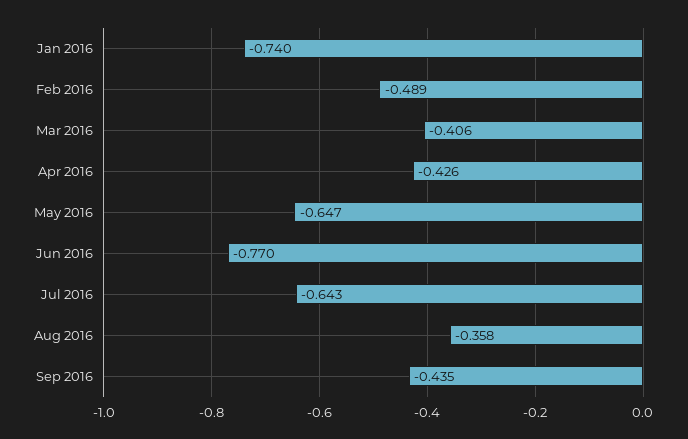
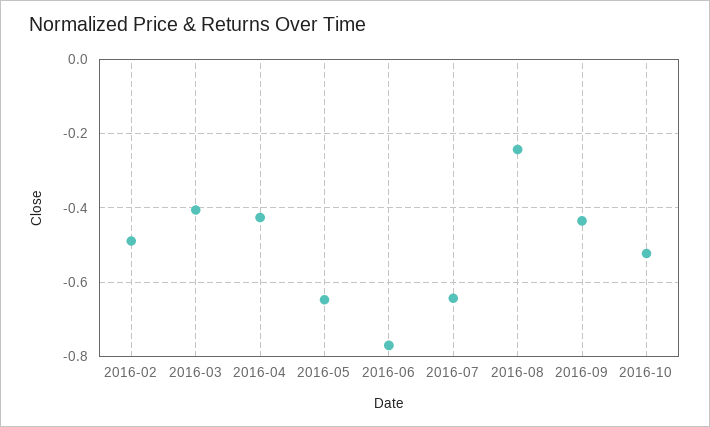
Jan 2016: -0.74 -> none
Aug 2016: -0.358 -> -0.24
2016-10: none -> -0.52

